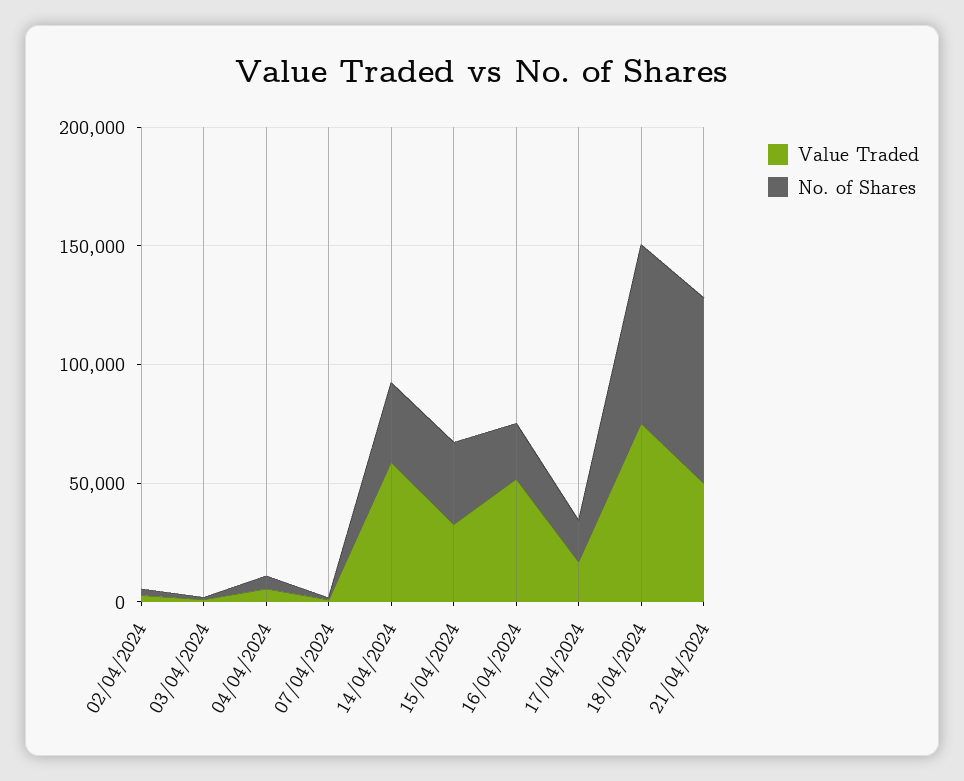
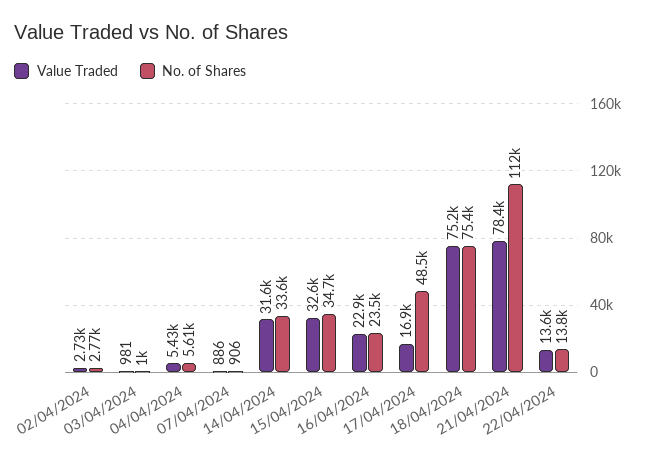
Value Traded, 14/04/2024: 60000 -> 31600
Value Traded, 16/04/2024: 50000 -> 22900
No. of Shares, 17/04/2024: 20000 -> 48500
Value Traded, 21/04/2024: 50000 -> 78400
No. of Shares, 21/04/2024: 80000 -> 112000
Value Traded, 22/04/2024: none -> 13600
No. of Shares, 22/04/2024: none -> 13800

